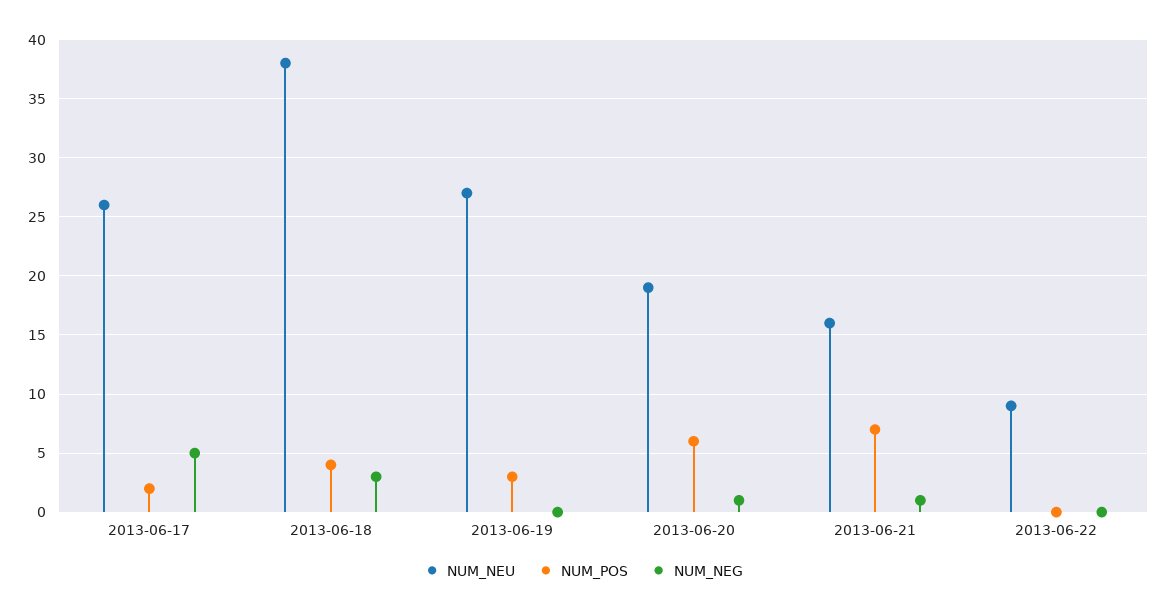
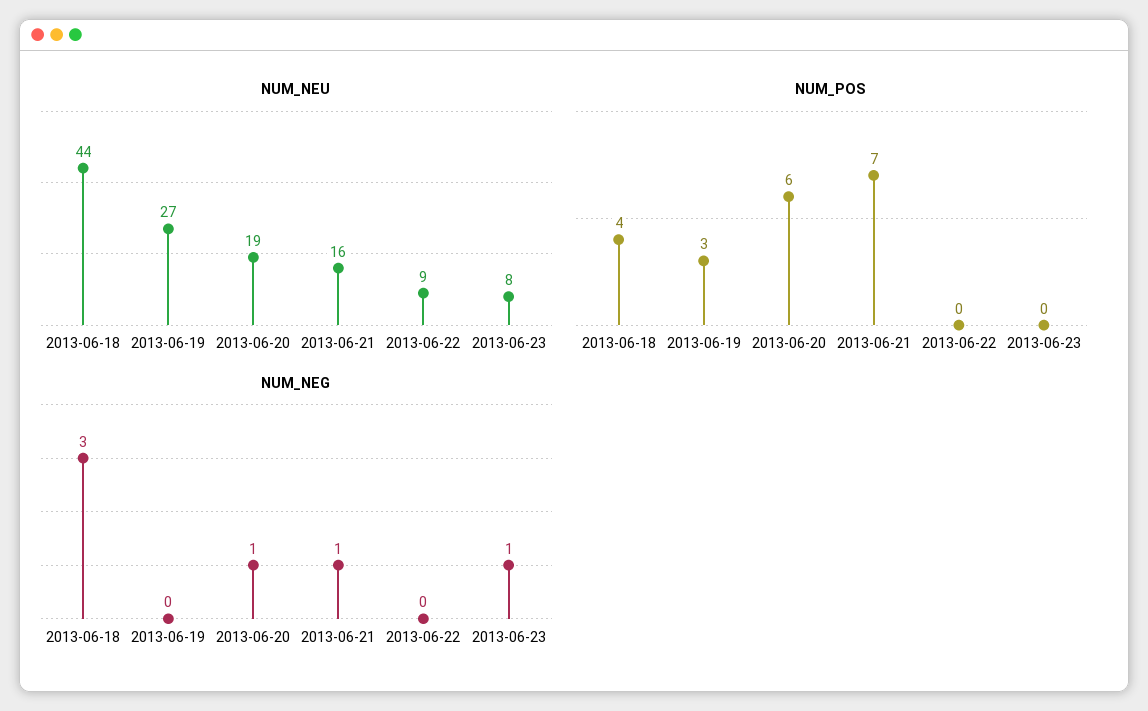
NUM_NEU, 2013-06-17: 26 -> none
NUM_POS, 2013-06-17: 2 -> none
NUM_NEG, 2013-06-17: 5 -> none
NUM_NEU, 2013-06-18: 38 -> 44
NUM_NEU, 2013-06-23: none -> 8
NUM_POS, 2013-06-23: none -> 0
NUM_NEG, 2013-06-23: none -> 1

